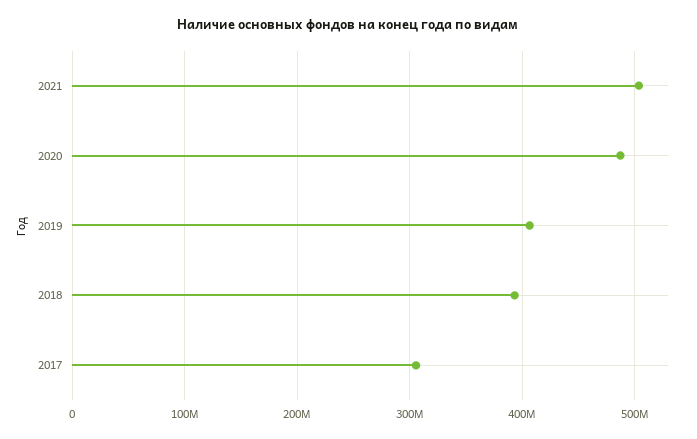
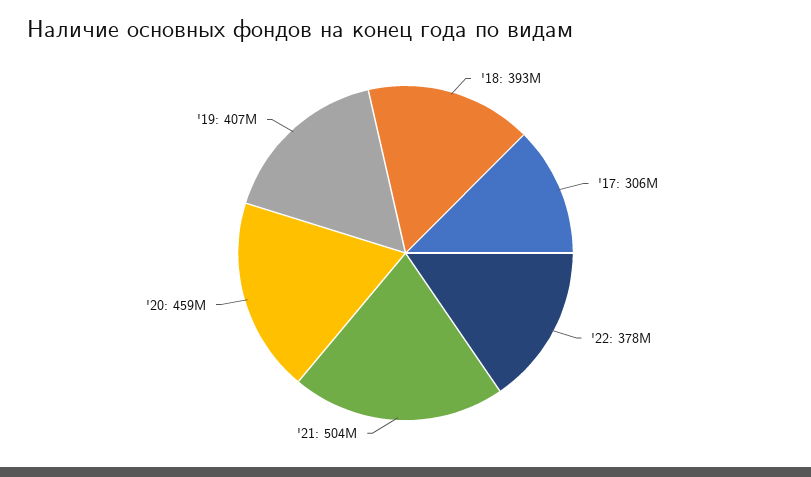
2020: 490000000 -> 459000000
'22: none -> 378000000

